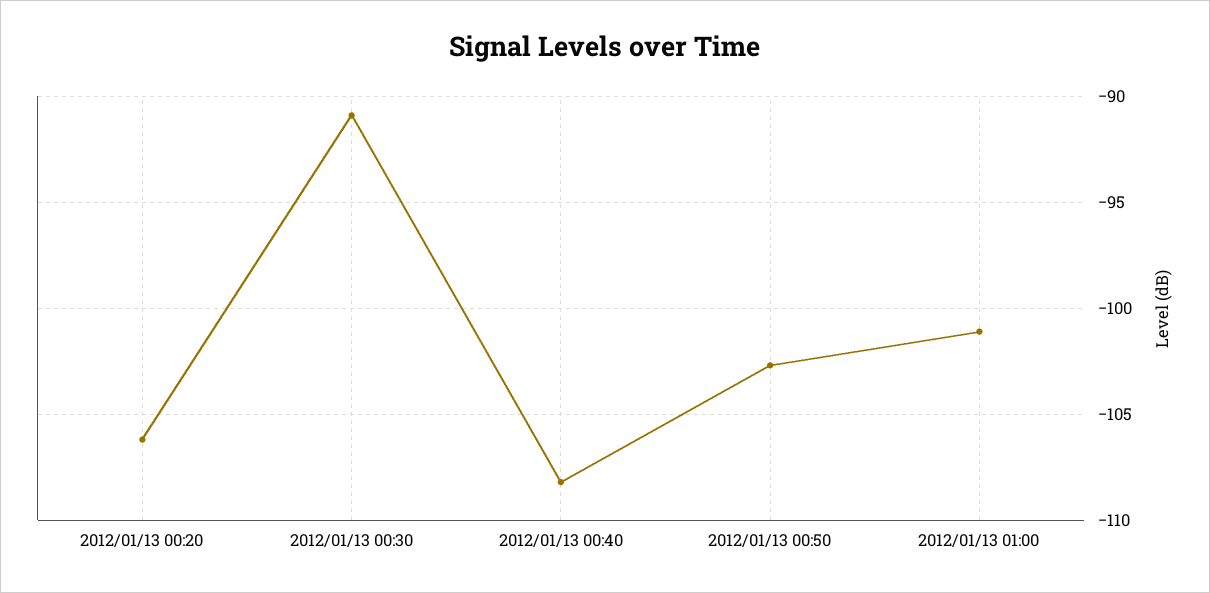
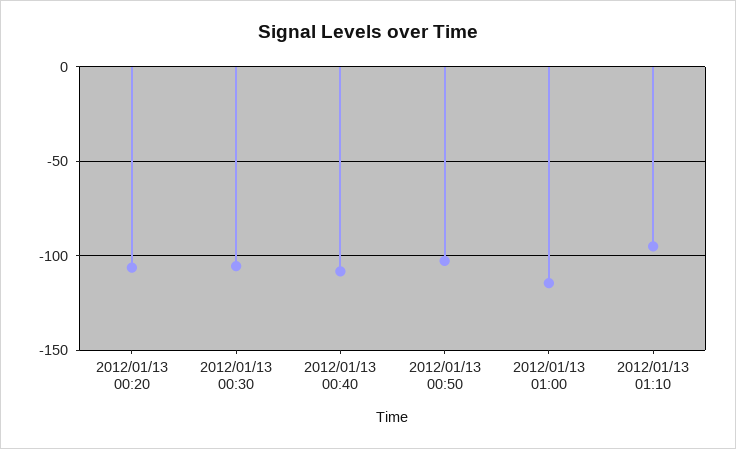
2012/01/13 00:30: -91 -> -105
2012/01/13 01:00: -101 -> -115
2012/01/13 01:10: none -> -95

